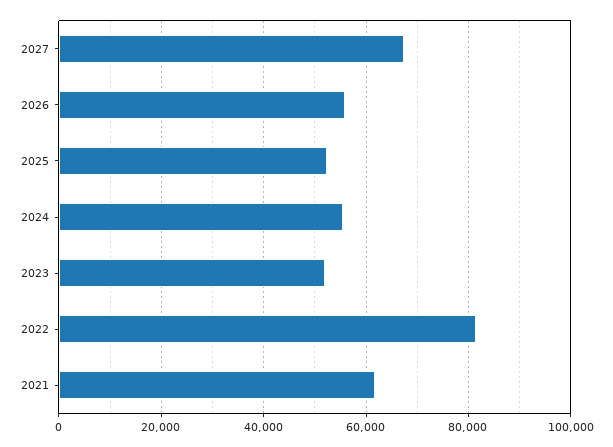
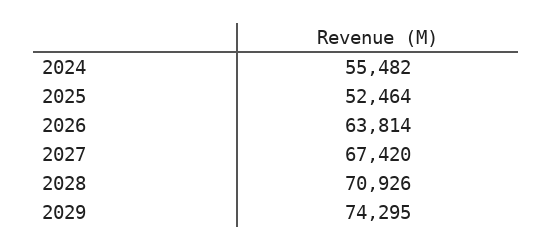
2026: 56000 -> 63814
2023: 52000 -> none
2022: 82000 -> none
2021: 62000 -> none
2028: none -> 70926
2029: none -> 74295

